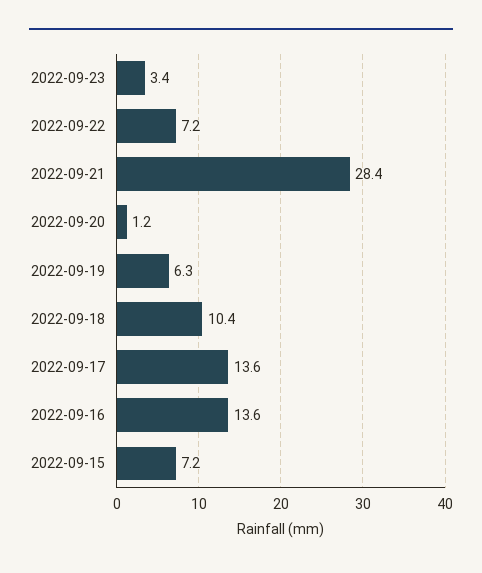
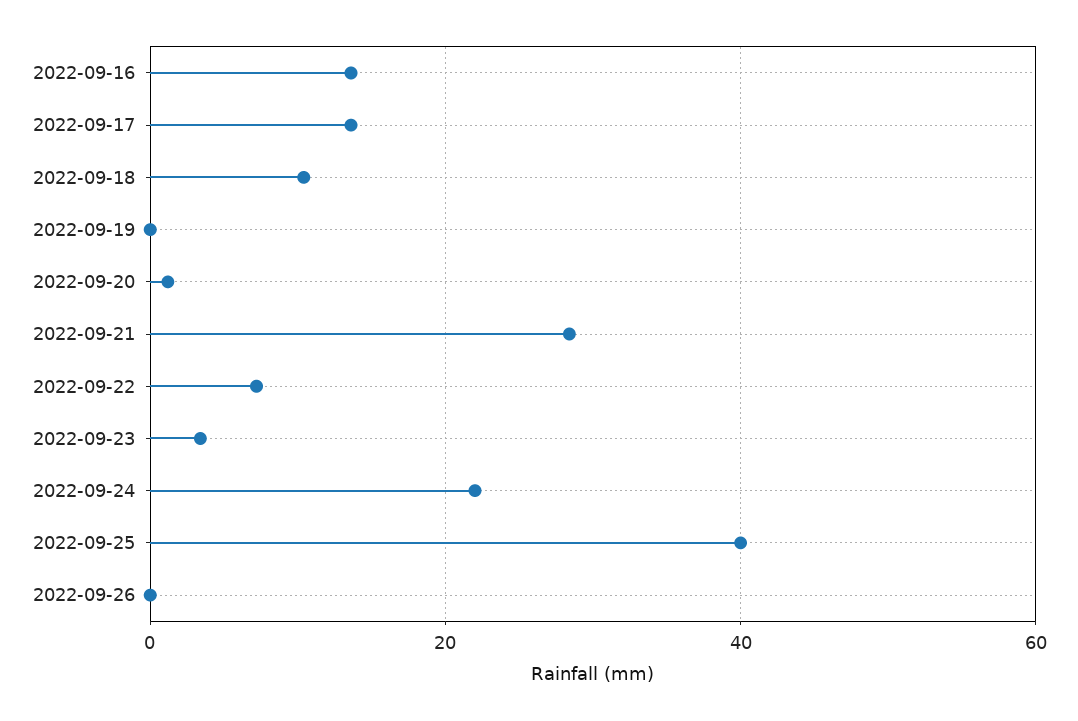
2022-09-19: 6.3 -> 0
2022-09-15: 7.2 -> none
2022-09-24: none -> 22
2022-09-25: none -> 40
2022-09-26: none -> 0

